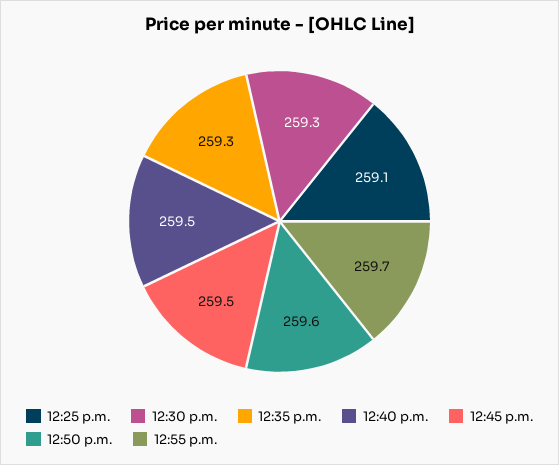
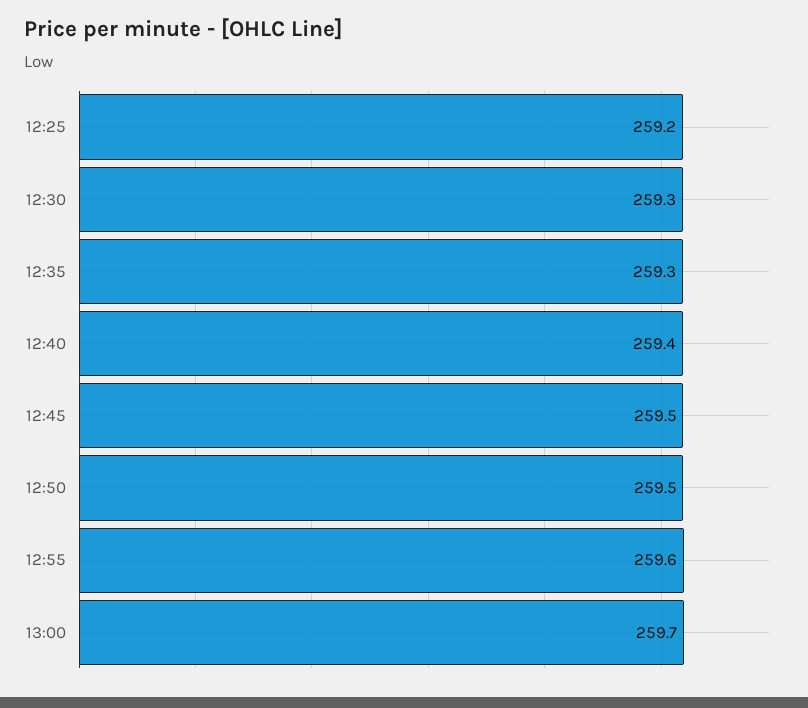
12:25 p.m.: 259.1 -> 259.2
12:40 p.m.: 259.5 -> 259.4
12:50 p.m.: 259.6 -> 259.5
12:55 p.m.: 259.7 -> 259.6
13:00: none -> 259.7

